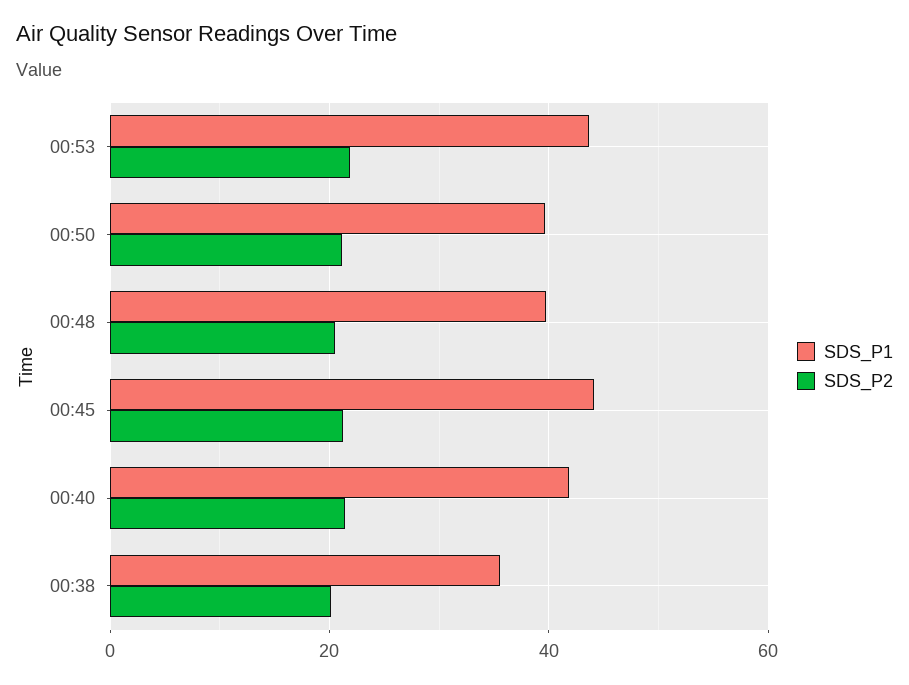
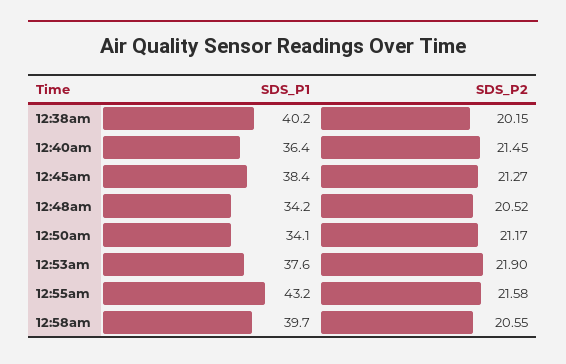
SDS_P1, 00:53: 44 -> 37.6
SDS_P1, 00:50: 40 -> 34.1
SDS_P1, 00:48: 40 -> 34.2
SDS_P1, 00:45: 44 -> 38.4
SDS_P1, 00:40: 42 -> 36.4
SDS_P1, 00:38: 36 -> 40.2
SDS_P1, 12:55am: none -> 43.2
SDS_P2, 12:55am: none -> 21.58
SDS_P1, 12:58am: none -> 39.7
SDS_P2, 12:58am: none -> 20.55

